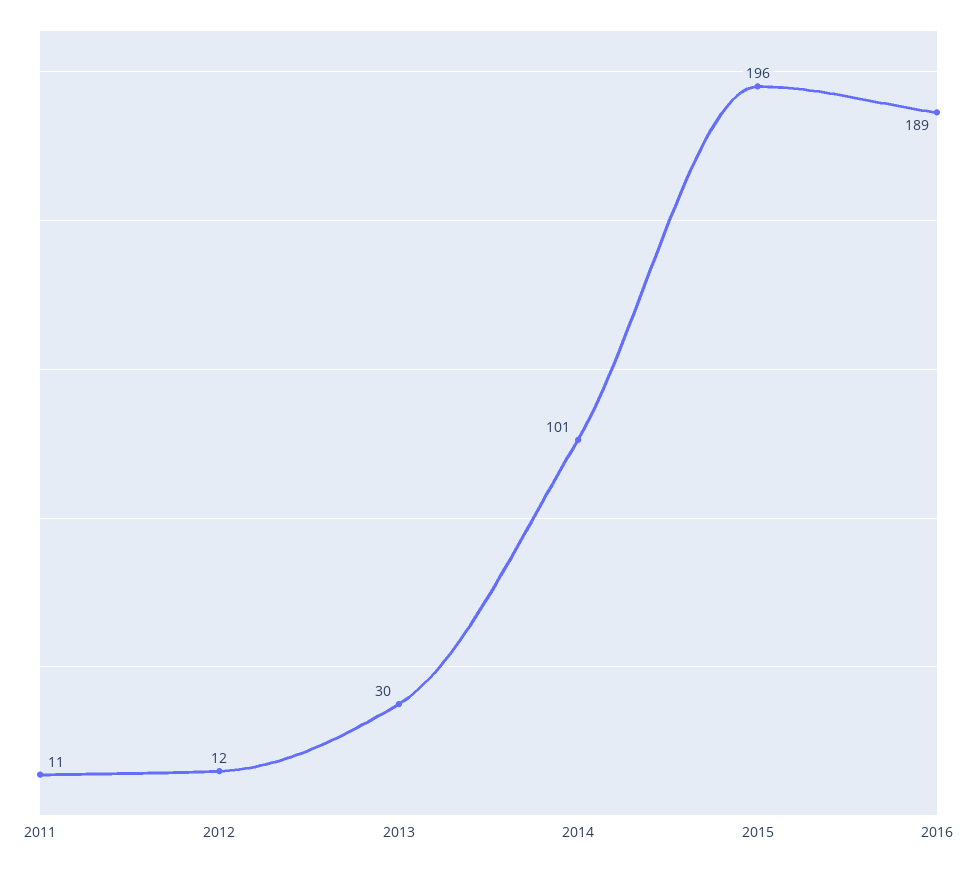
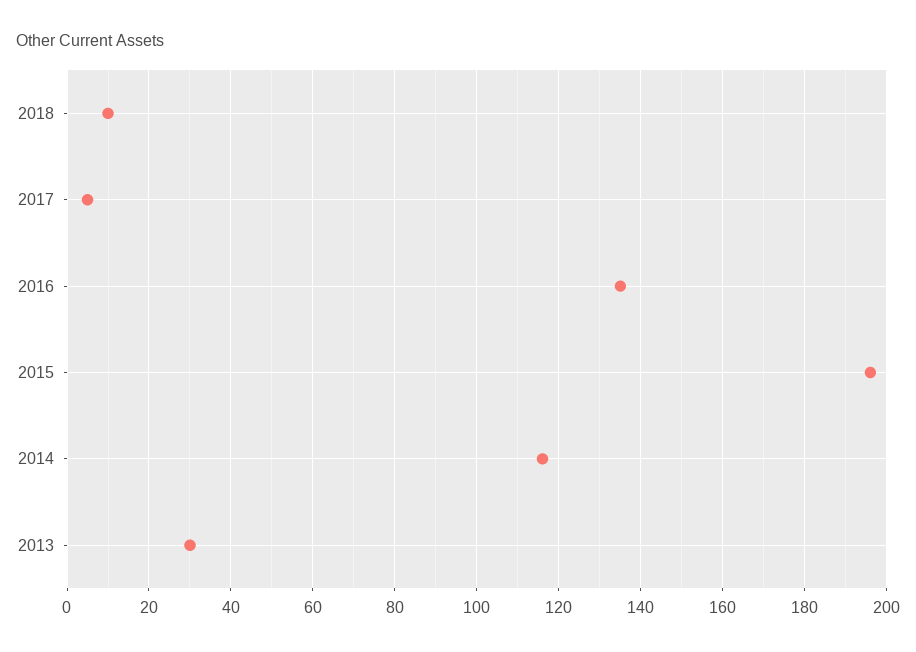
2011: 11 -> none
2012: 12 -> none
2014: 101 -> 115
2016: 189 -> 135
2018: none -> 10
2017: none -> 5

